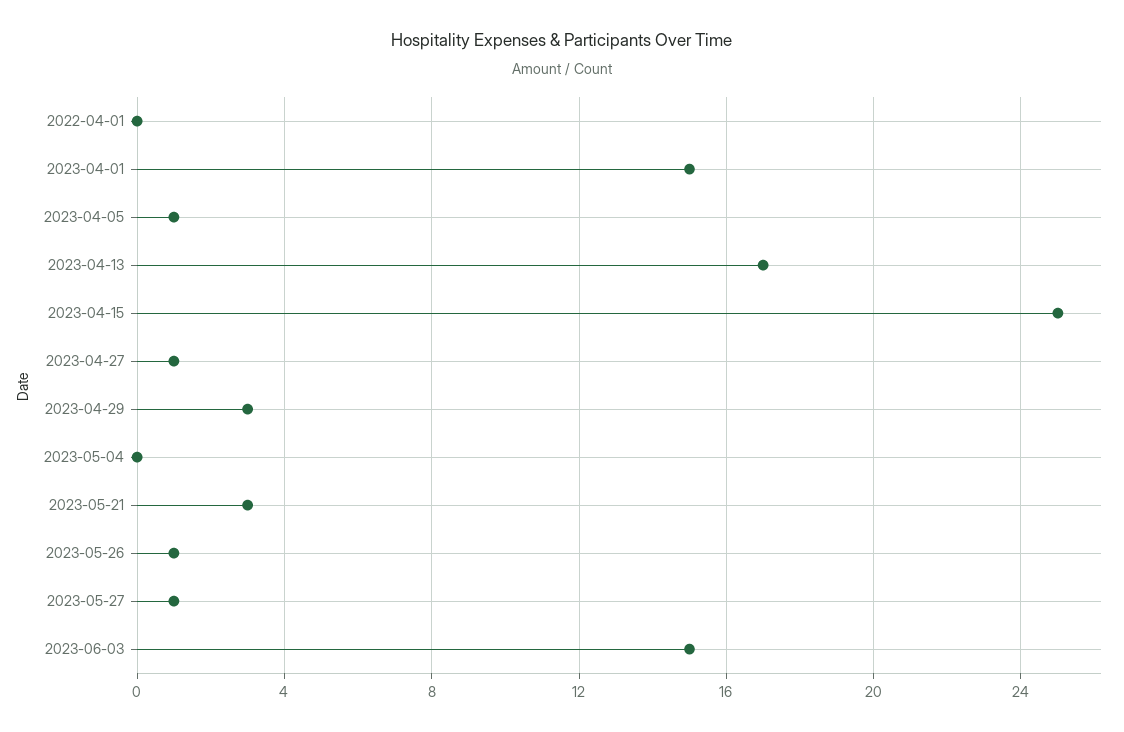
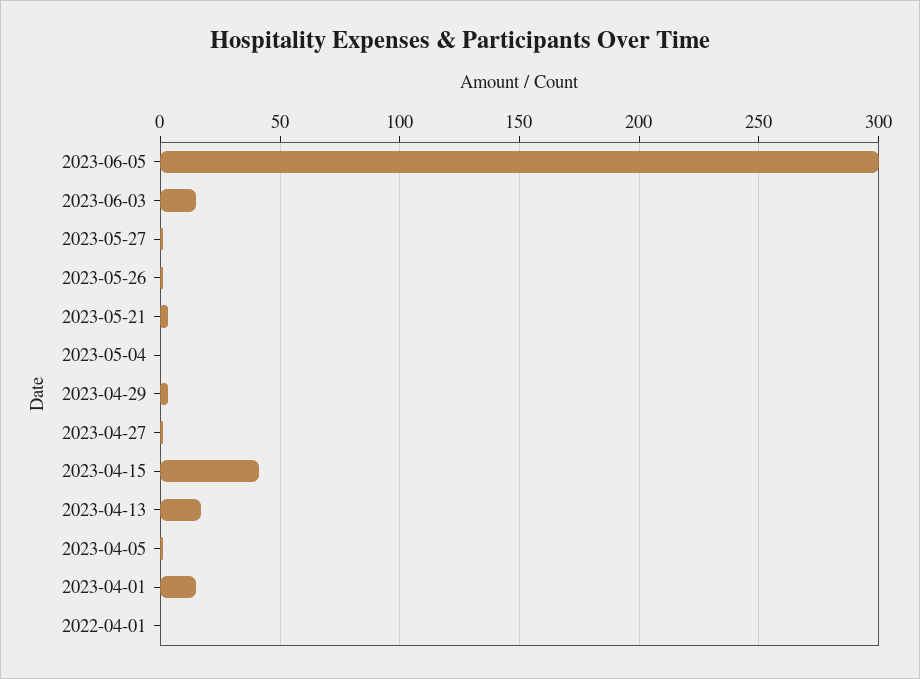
2023-04-15: 25 -> 40
2023-06-05: none -> 300

